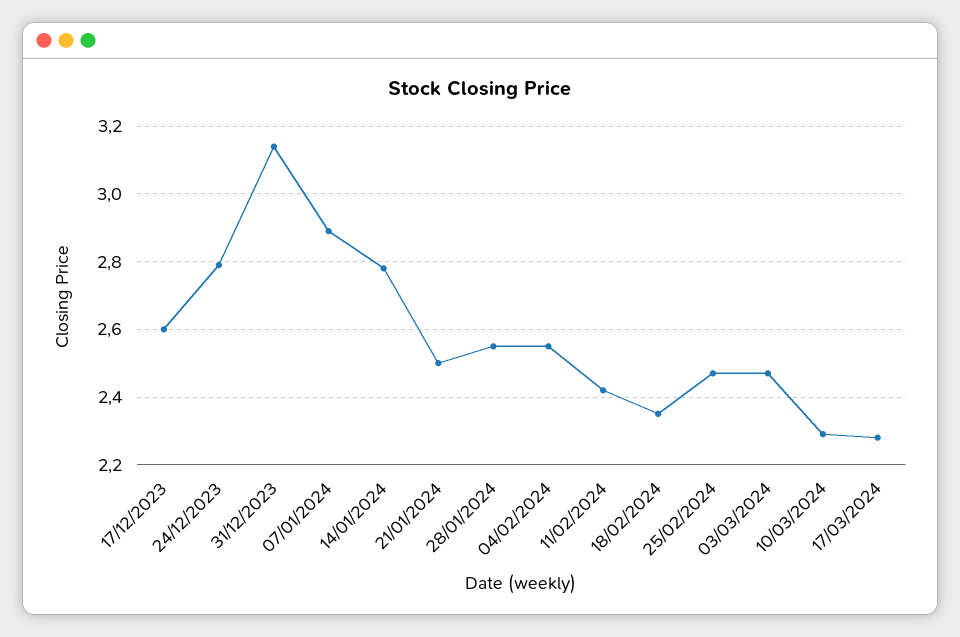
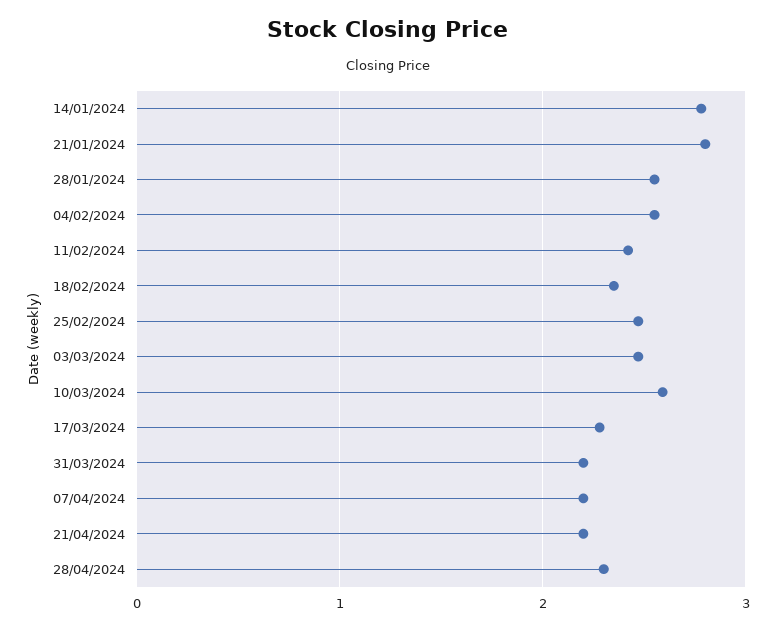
17/12/2023: 2.6 -> none
24/12/2023: 2.8 -> none
31/12/2023: 3.15 -> none
07/01/2024: 2.9 -> none
21/01/2024: 2.5 -> 2.8
10/03/2024: 2.3 -> 2.6
31/03/2024: none -> 2.2
07/04/2024: none -> 2.2
21/04/2024: none -> 2.2
28/04/2024: none -> 2.3

